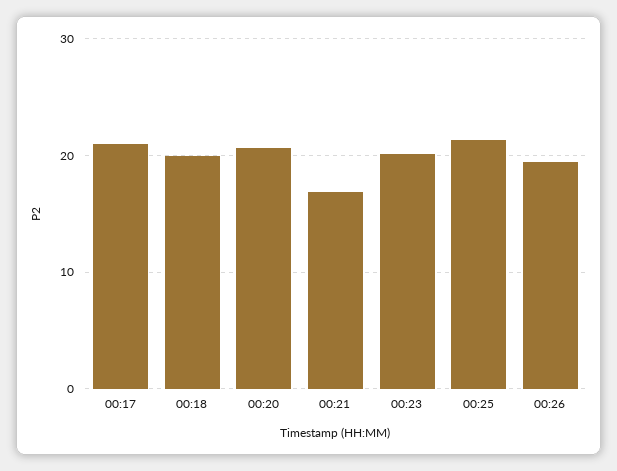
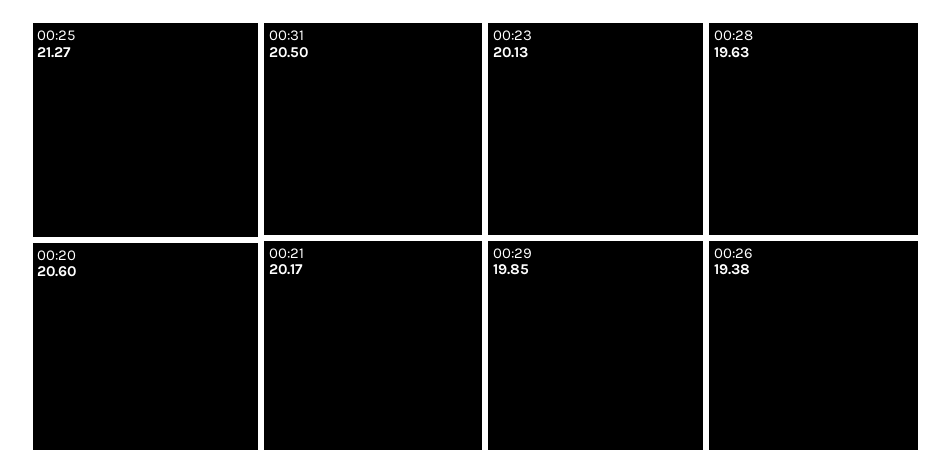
00:17: 21 -> none
00:18: 20 -> none
00:21: 17 -> 20.17
00:31: none -> 20.5
00:29: none -> 19.85
00:28: none -> 19.63

